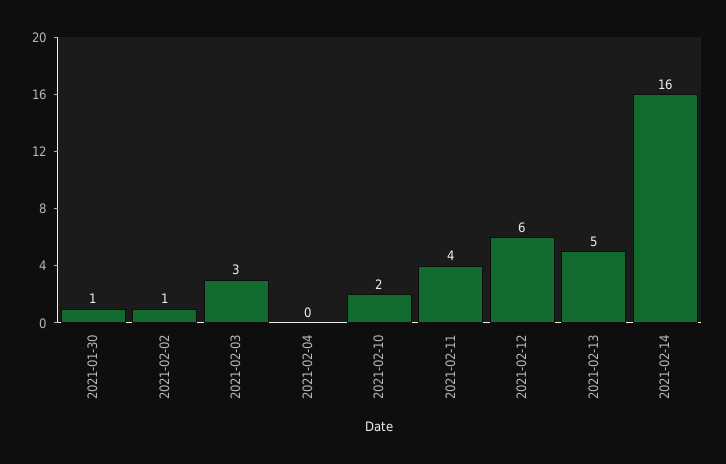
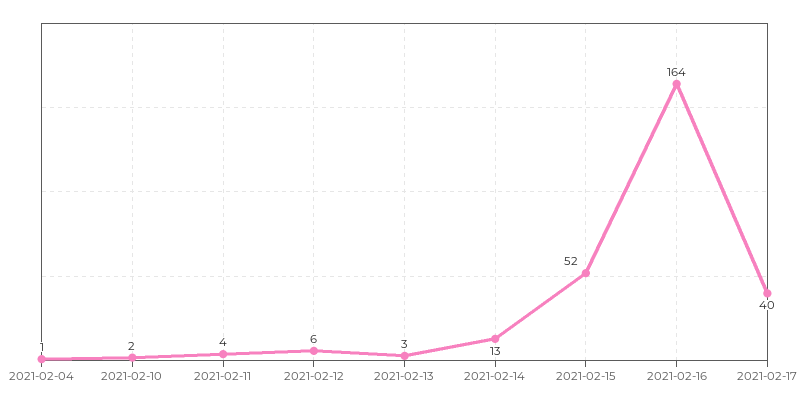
2021-01-30: 1 -> none
2021-02-02: 1 -> none
2021-02-03: 3 -> none
2021-02-04: 0 -> 1
2021-02-13: 5 -> 3
2021-02-14: 16 -> 13
2021-02-15: none -> 52
2021-02-16: none -> 164
2021-02-17: none -> 40

